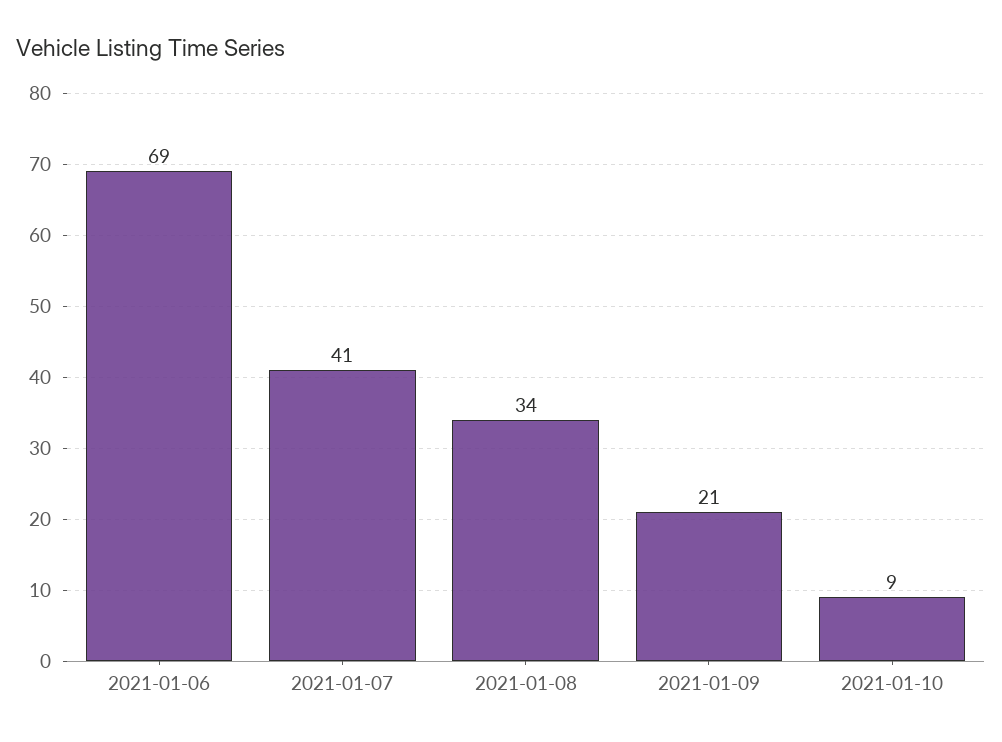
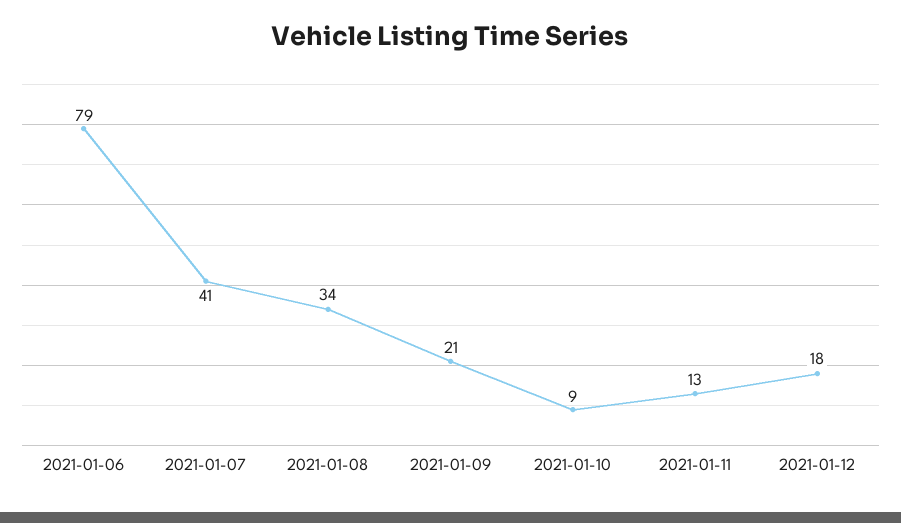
2021-01-06: 69 -> 79
2021-01-11: none -> 13
2021-01-12: none -> 18

